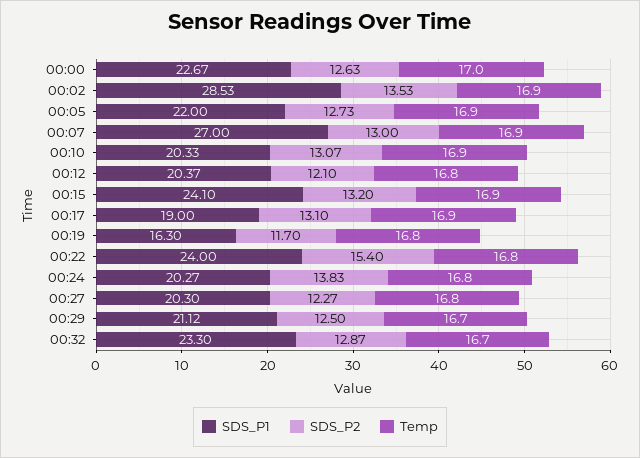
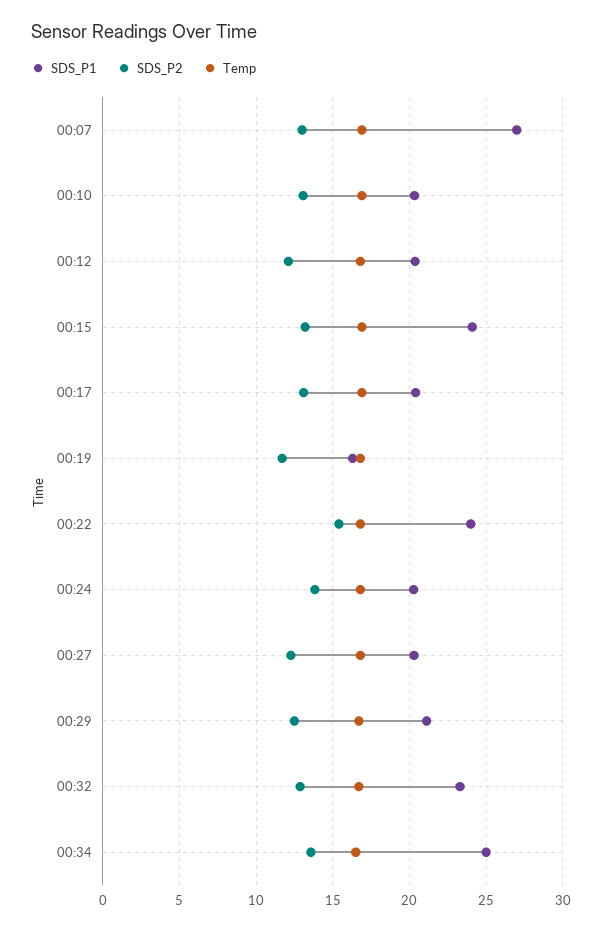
SDS_P1, 00:00: 22.67 -> none
SDS_P2, 00:00: 12.63 -> none
Temp, 00:00: 17 -> none
SDS_P1, 00:02: 28.53 -> none
SDS_P2, 00:02: 13.53 -> none
Temp, 00:02: 16.9 -> none
SDS_P1, 00:05: 22 -> none
SDS_P2, 00:05: 12.73 -> none
Temp, 00:05: 16.9 -> none
SDS_P1, 00:17: 19 -> 20.5
SDS_P1, 00:34: none -> 25
SDS_P2, 00:34: none -> 13.5
Temp, 00:34: none -> 16.5

